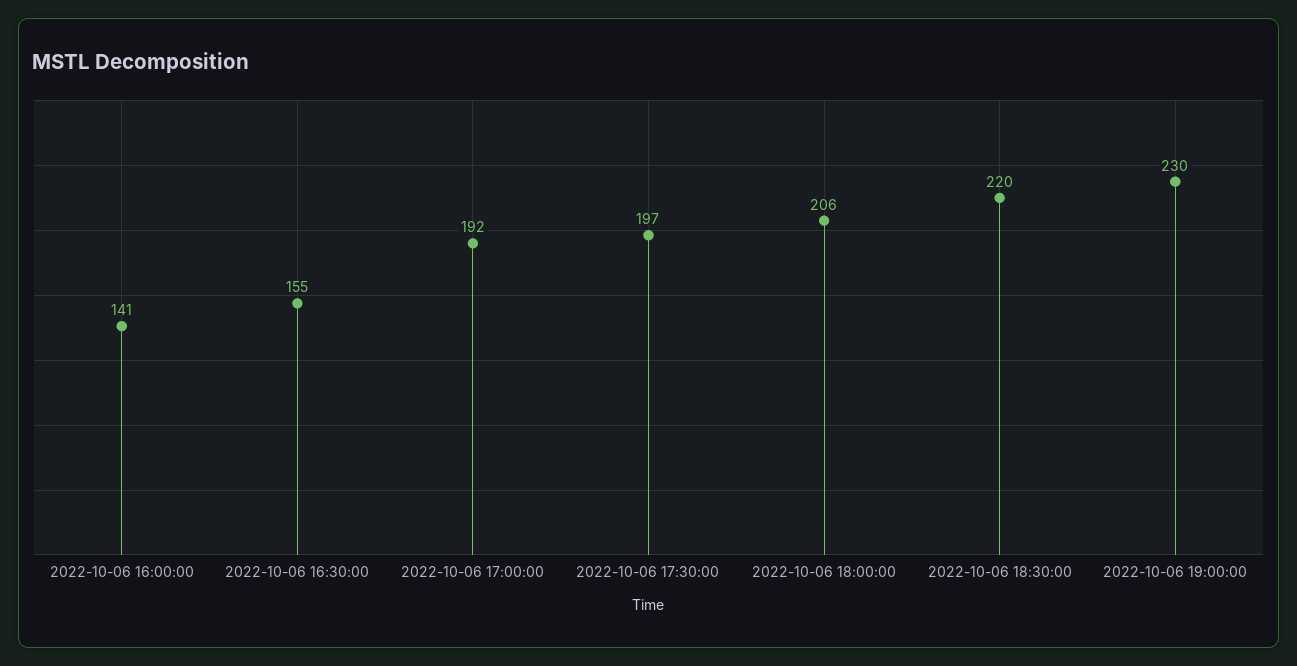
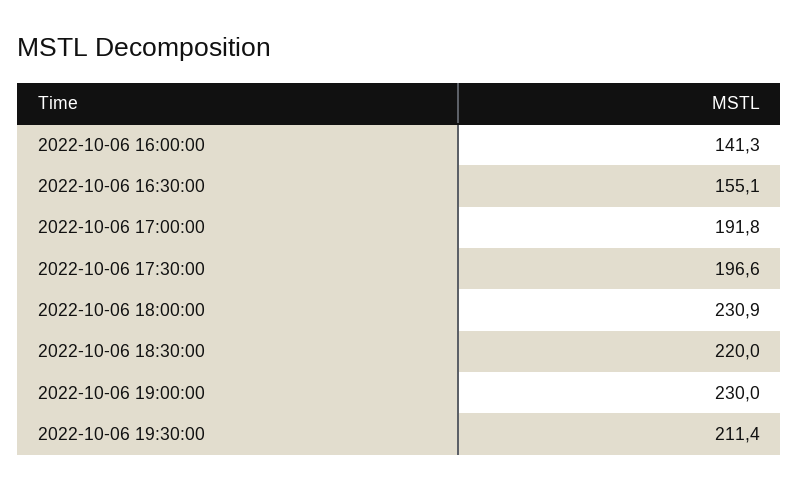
2022-10-06 18:00:00: 206 -> 230.9
2022-10-06 19:30:00: none -> 211.4

